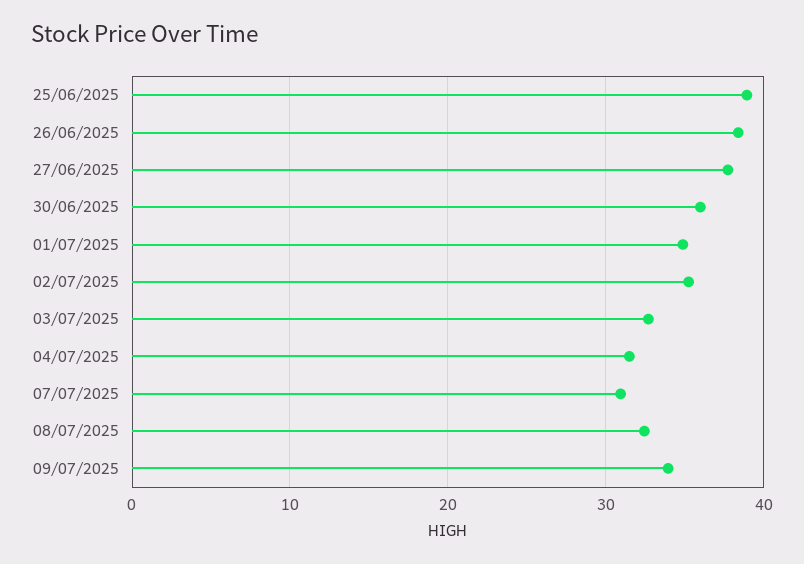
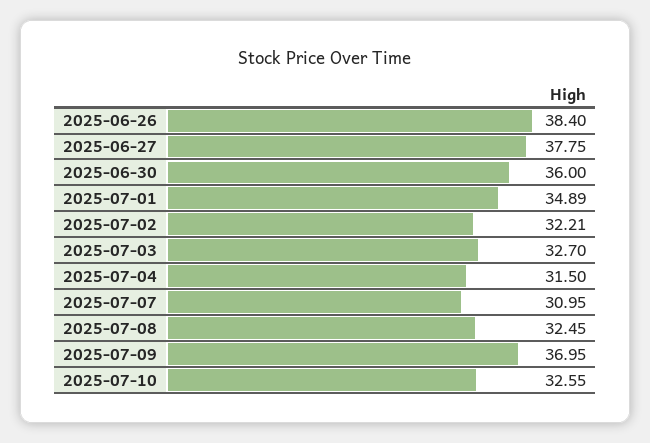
25/06/2025: 39 -> none
02/07/2025: 35 -> 32.21
09/07/2025: 34 -> 36.95
2025-07-10: none -> 32.55

